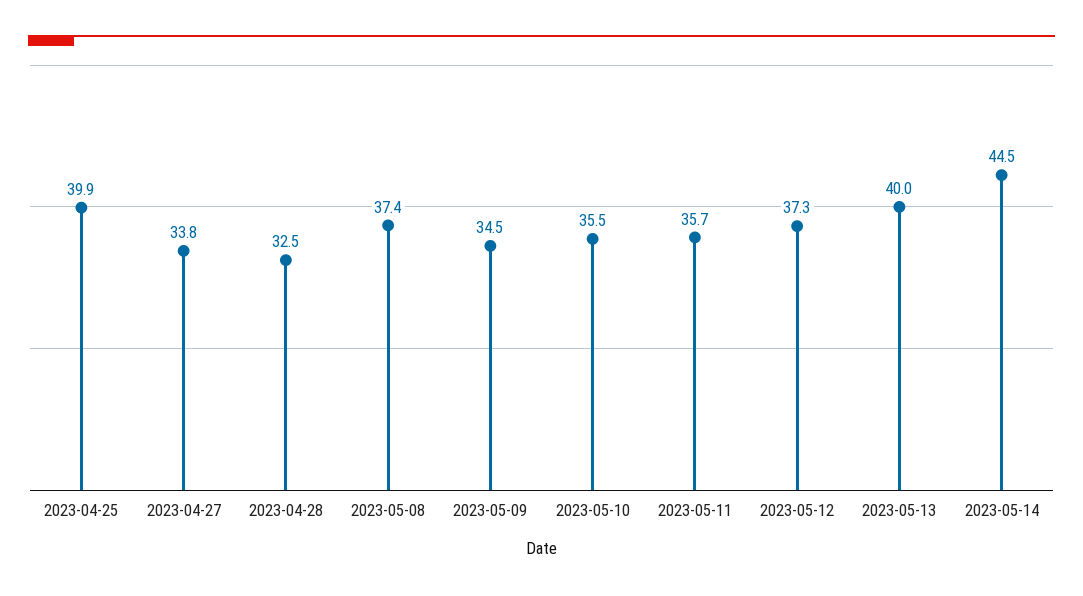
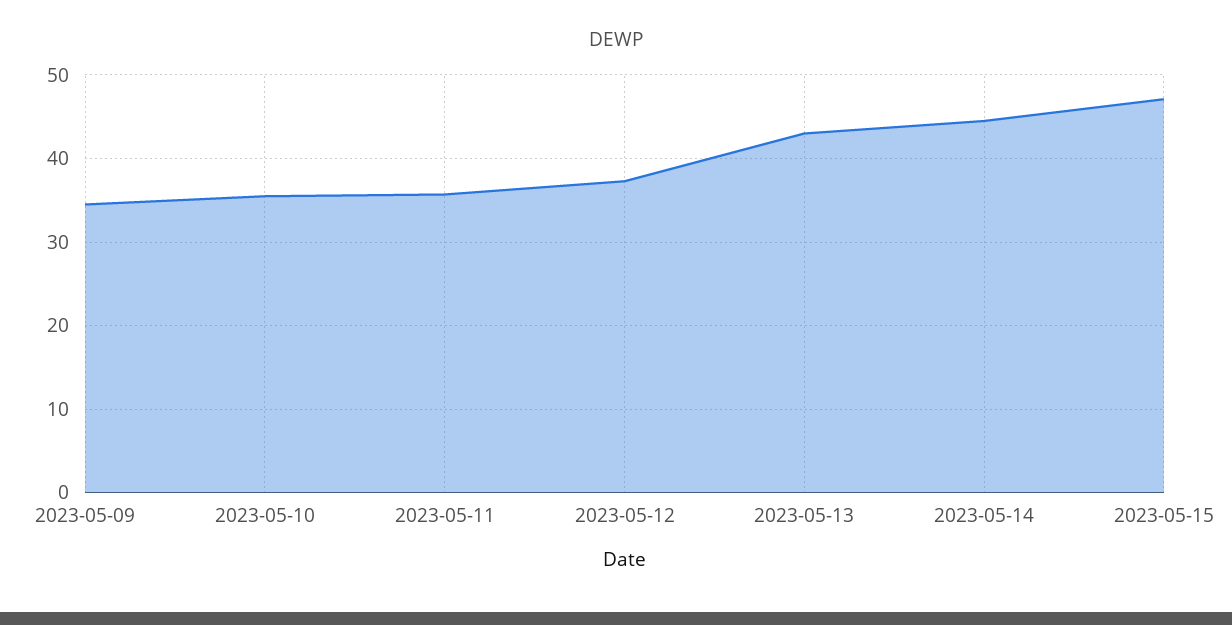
2023-04-25: 39.9 -> none
2023-04-27: 33.8 -> none
2023-04-28: 32.5 -> none
2023-05-08: 37.4 -> none
2023-05-13: 40 -> 43
2023-05-15: none -> 47

